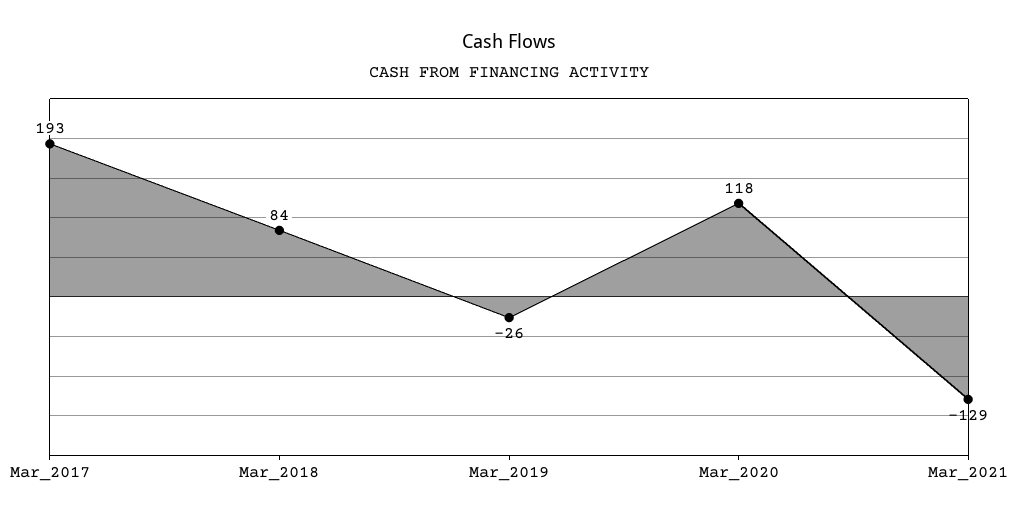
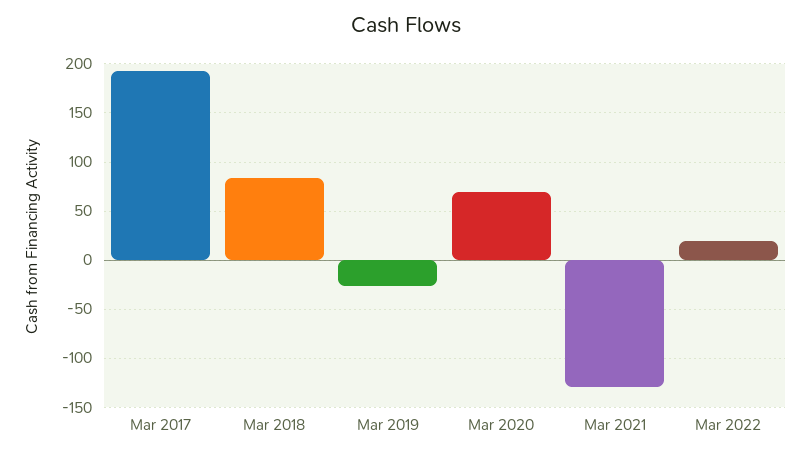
Mar_2020: 118 -> 70
Mar 2022: none -> 20

